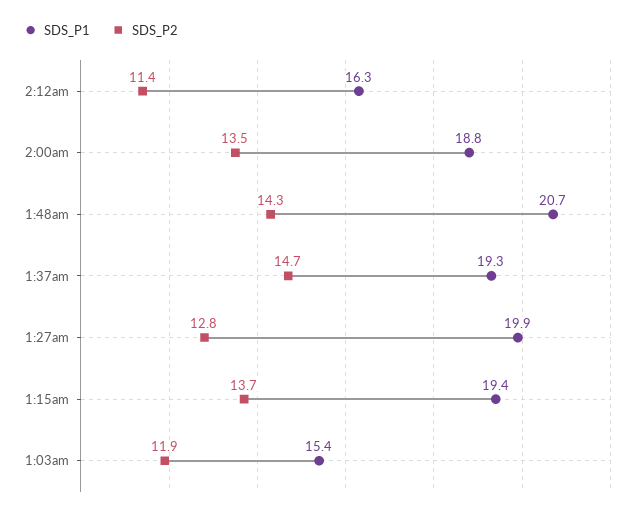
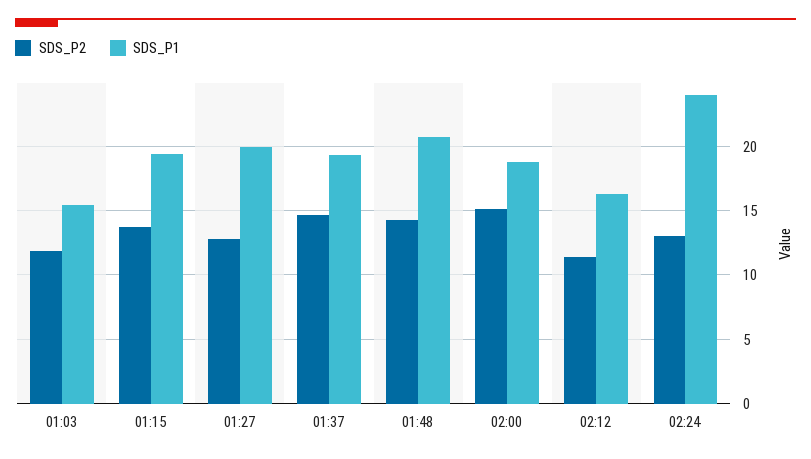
SDS_P2, 2:00am: 13.5 -> 15
SDS_P2, 02:24: none -> 13
SDS_P1, 02:24: none -> 24

